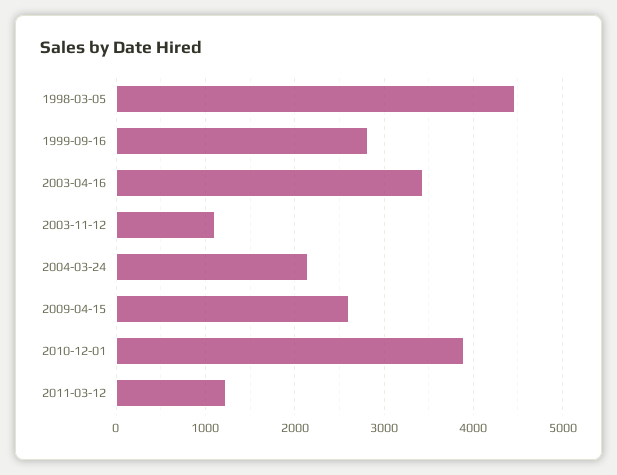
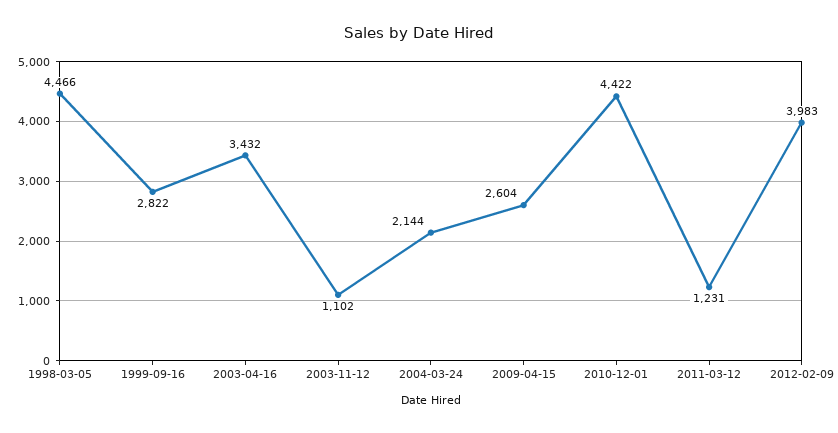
2010-12-01: 3900 -> 4422
2012-02-09: none -> 3983

